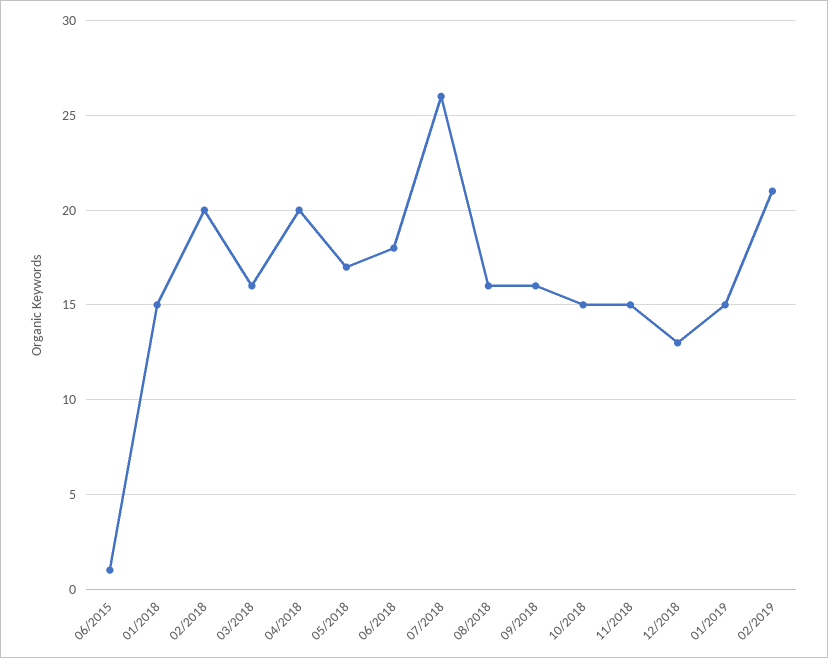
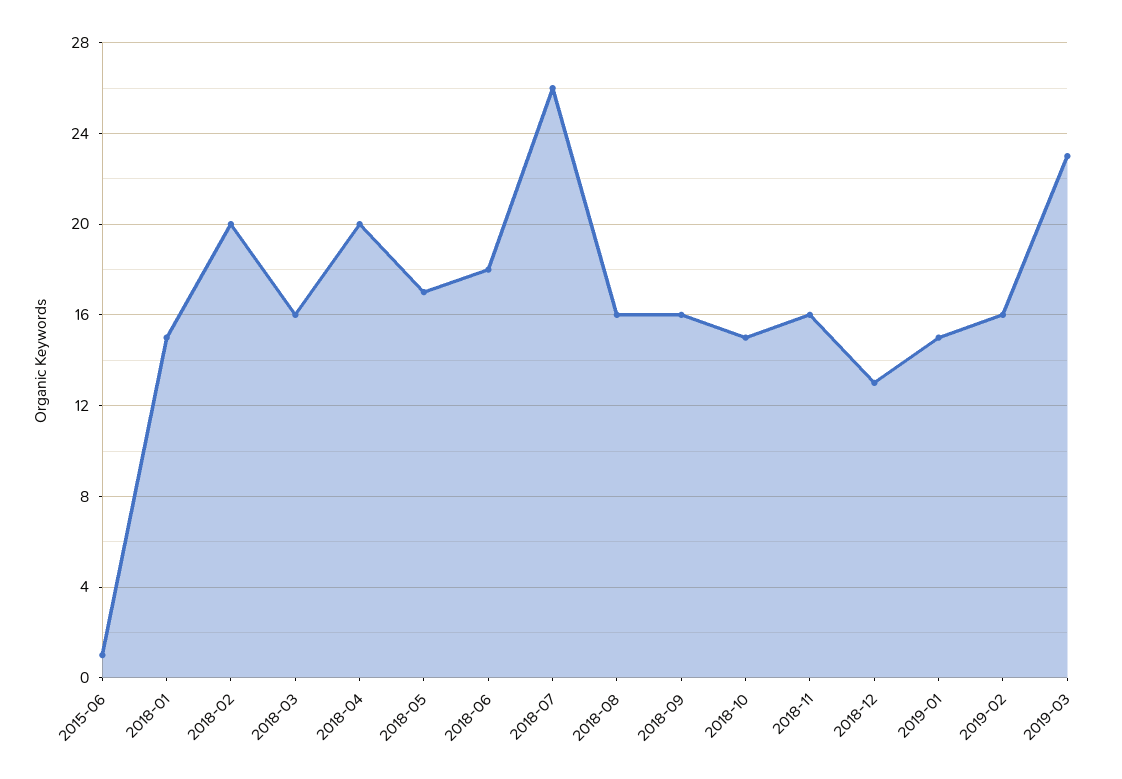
11/2018: 15 -> 16
02/2019: 21 -> 16
2019-03: none -> 23

